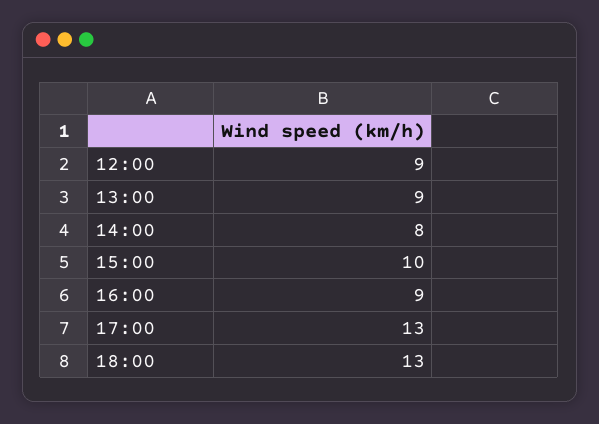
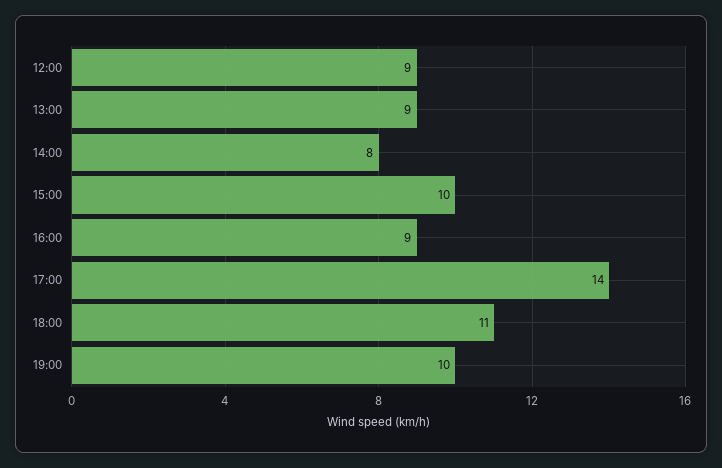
17:00: 13 -> 14
18:00: 13 -> 11
19:00: none -> 10

